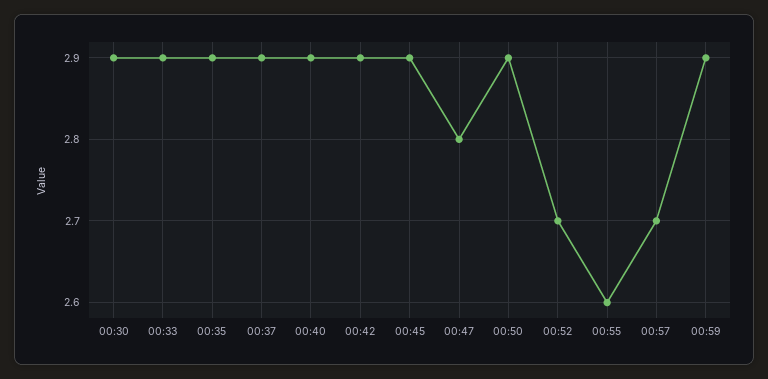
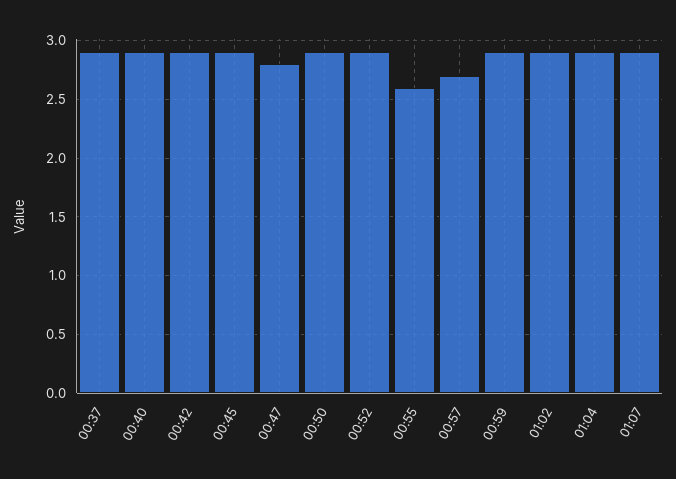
00:30: 2.9 -> none
00:33: 2.9 -> none
00:35: 2.9 -> none
00:52: 2.7 -> 2.9
01:02: none -> 2.9
01:04: none -> 2.9
01:07: none -> 2.9

